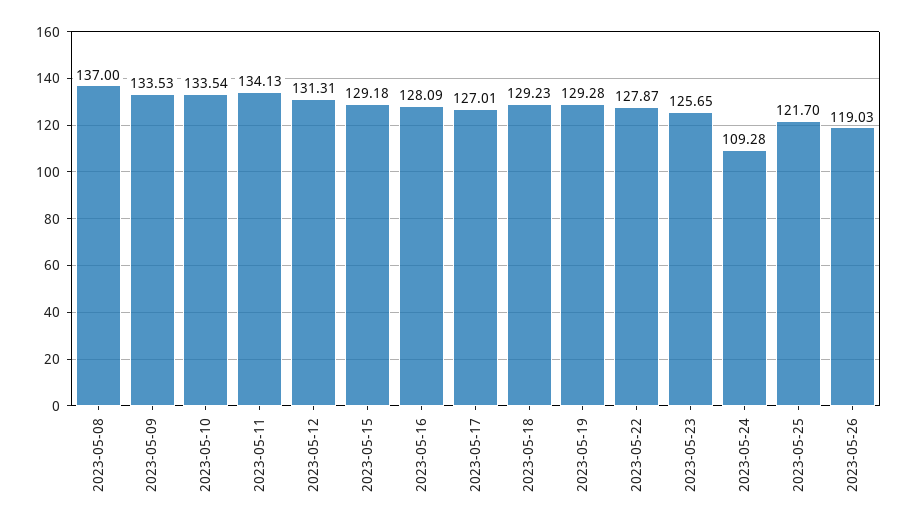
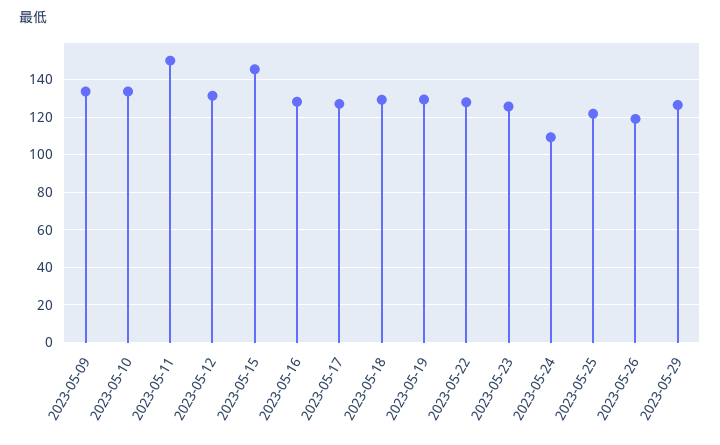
2023-05-08: 137 -> none
2023-05-11: 134.13 -> 150
2023-05-15: 129.18 -> 145
2023-05-29: none -> 125

